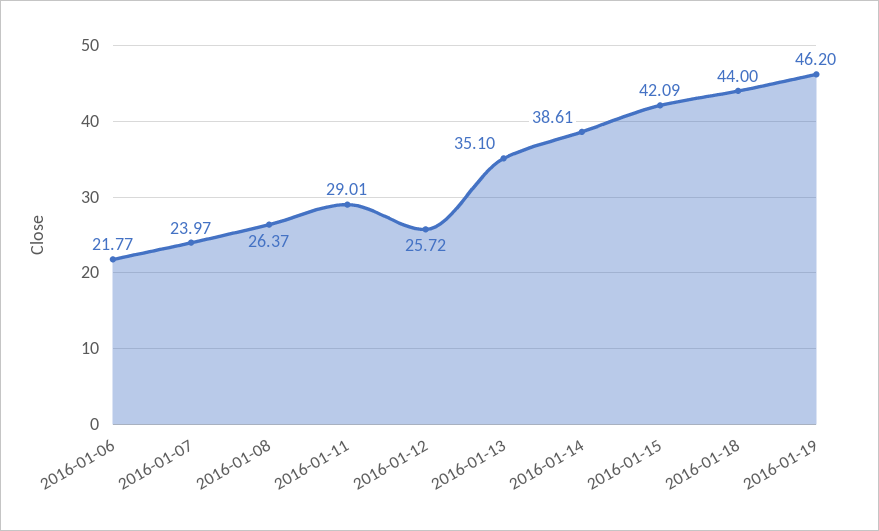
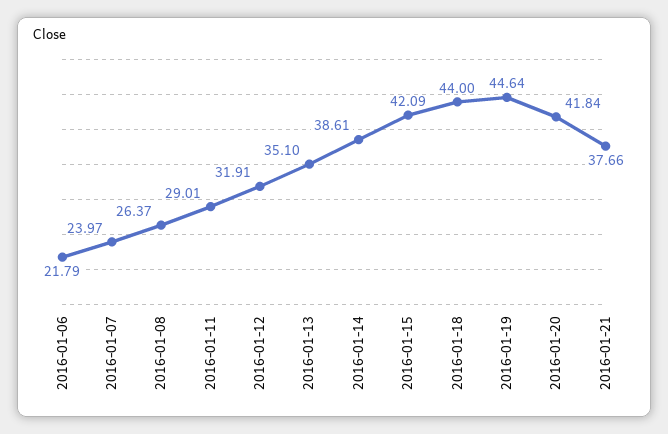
2016-01-06: 21.77 -> 21.79
2016-01-12: 25.72 -> 31.91
2016-01-19: 46.2 -> 44.64
2016-01-20: none -> 41.84
2016-01-21: none -> 37.66

